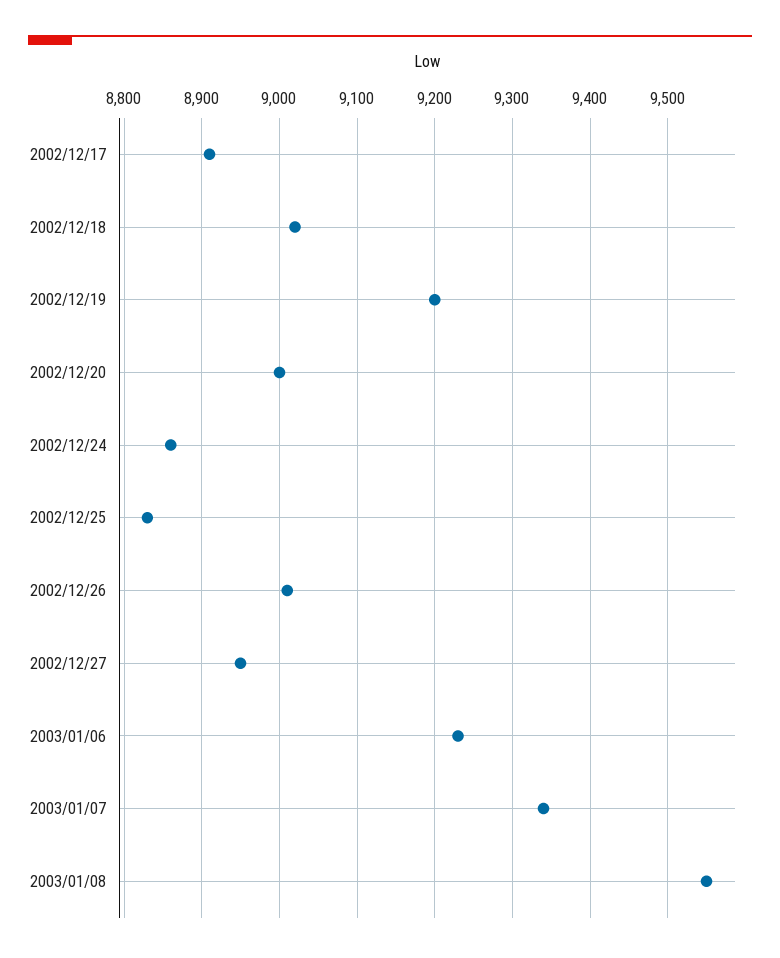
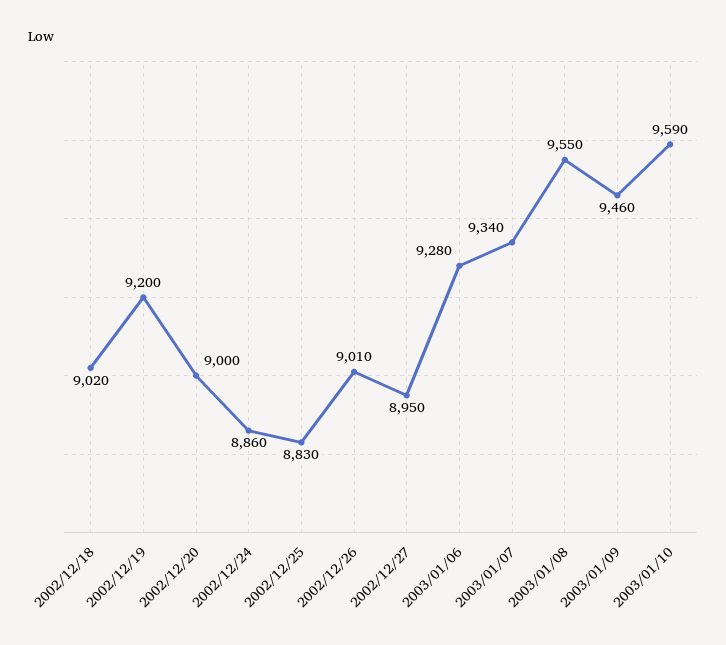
2002/12/17: 8910 -> none
2003/01/06: 9230 -> 9280
2003/01/09: none -> 9460
2003/01/10: none -> 9590

